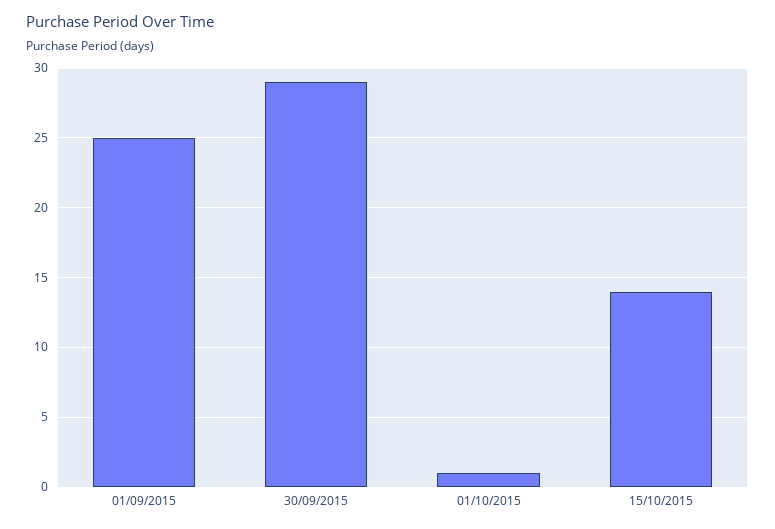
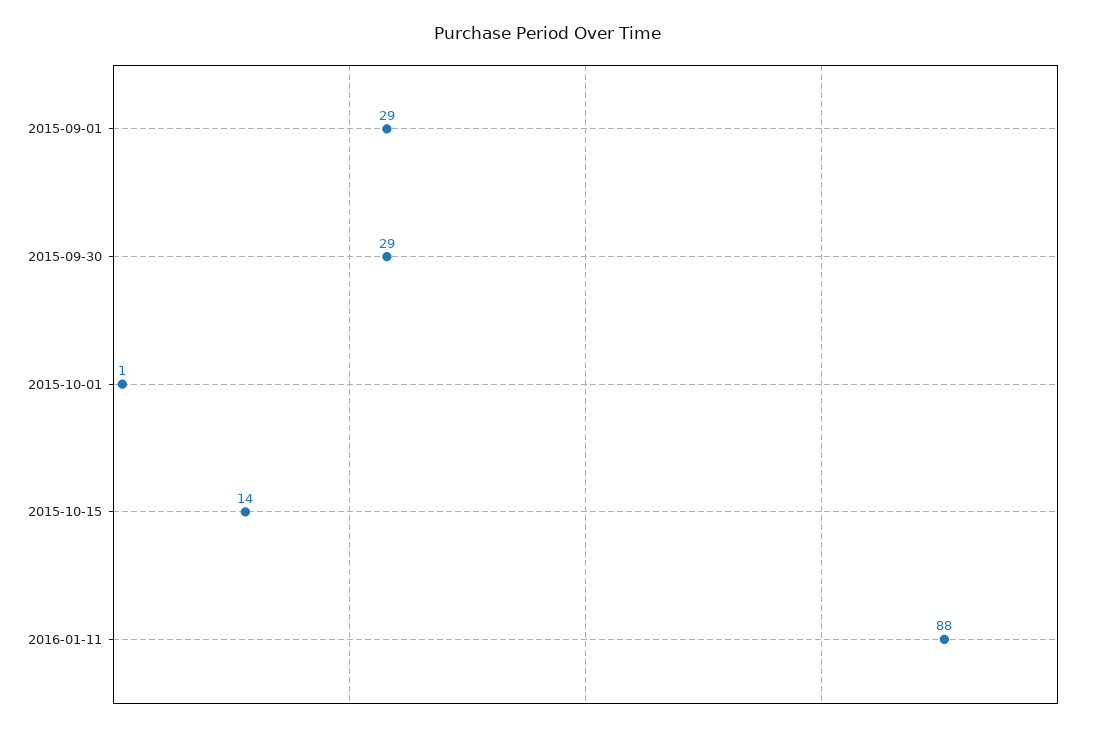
01/09/2015: 25 -> 29
2016-01-11: none -> 88

